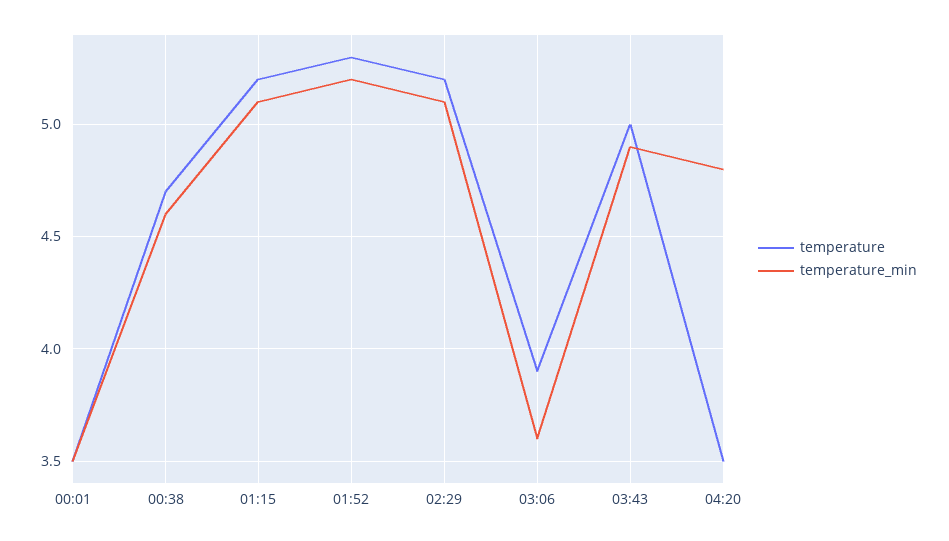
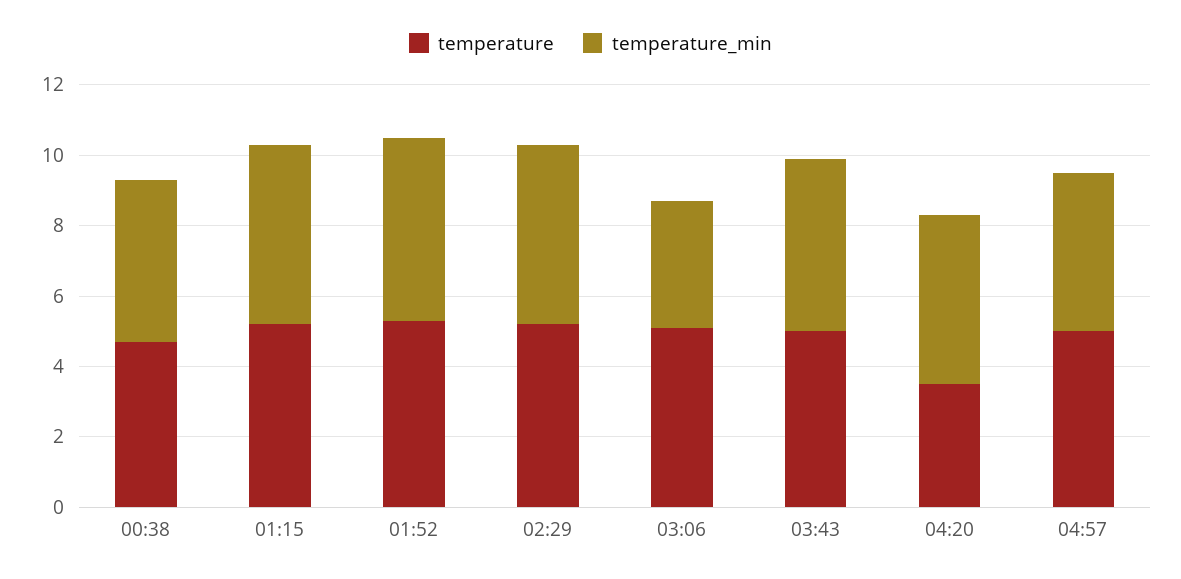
temperature, 00:01: 3.5 -> none
temperature_min, 00:01: 3.5 -> none
temperature, 03:06: 3.9 -> 5
temperature, 04:57: none -> 5
temperature_min, 04:57: none -> 4.5

